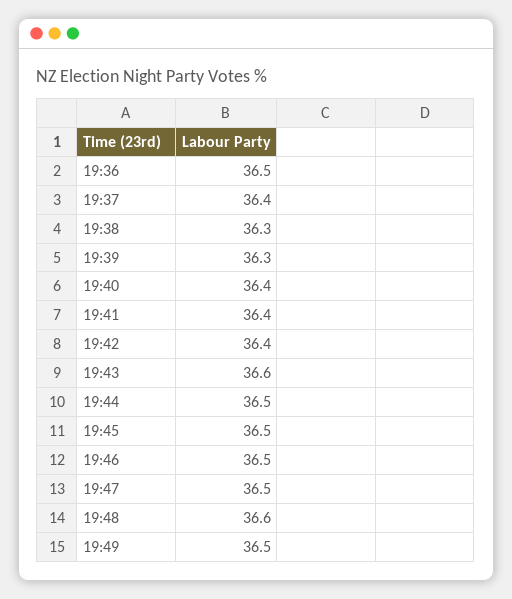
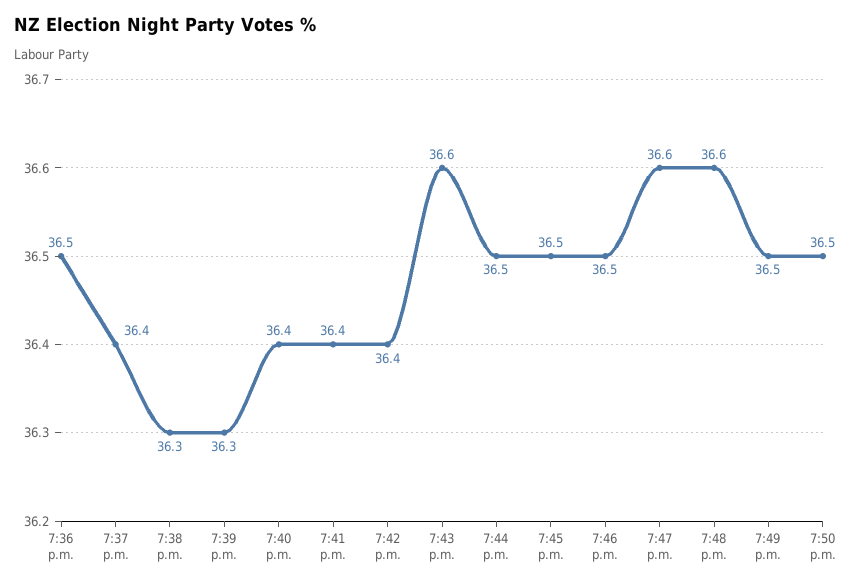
19:47: 36.5 -> 36.6
7:50 p.m.: none -> 36.5

